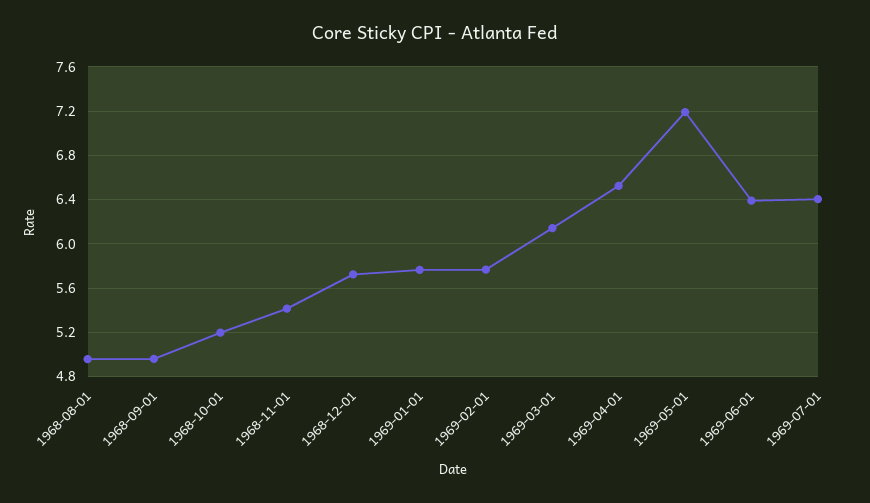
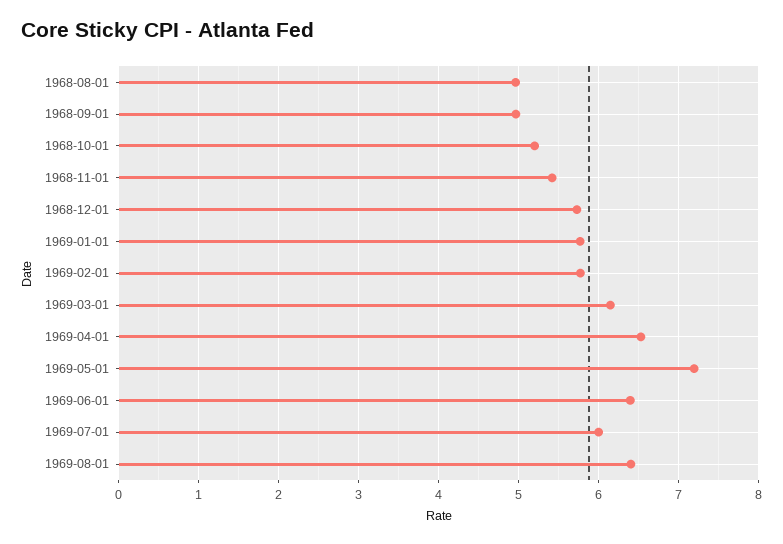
1969-07-01: 6.4 -> 6
1969-08-01: none -> 6.4

